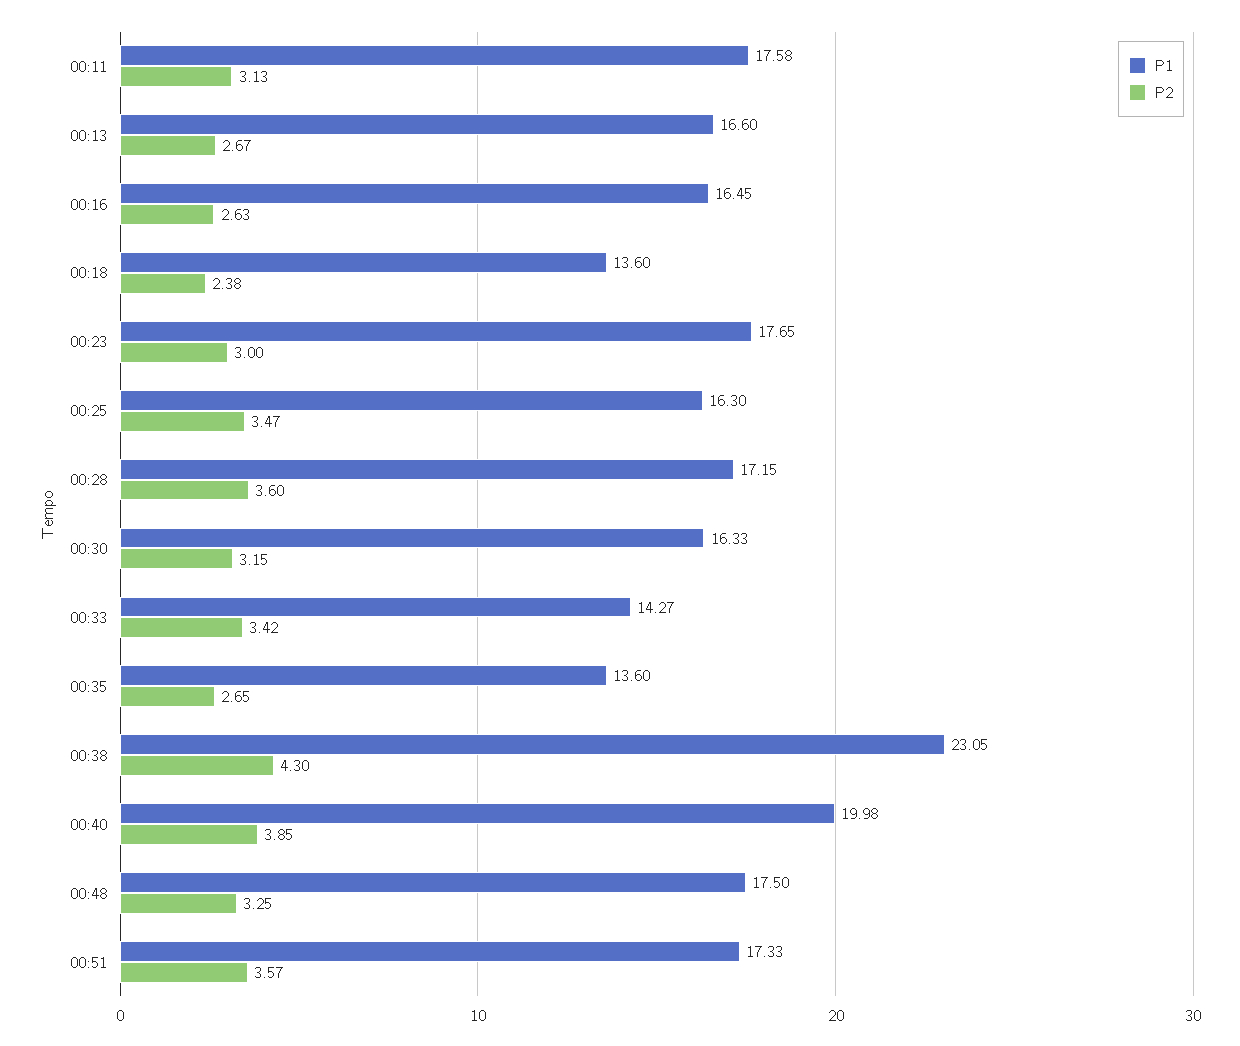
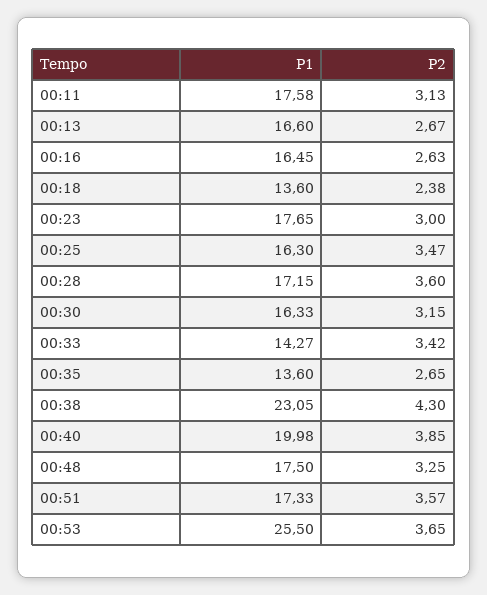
P1, 00:53: none -> 25.5
P2, 00:53: none -> 3.65

